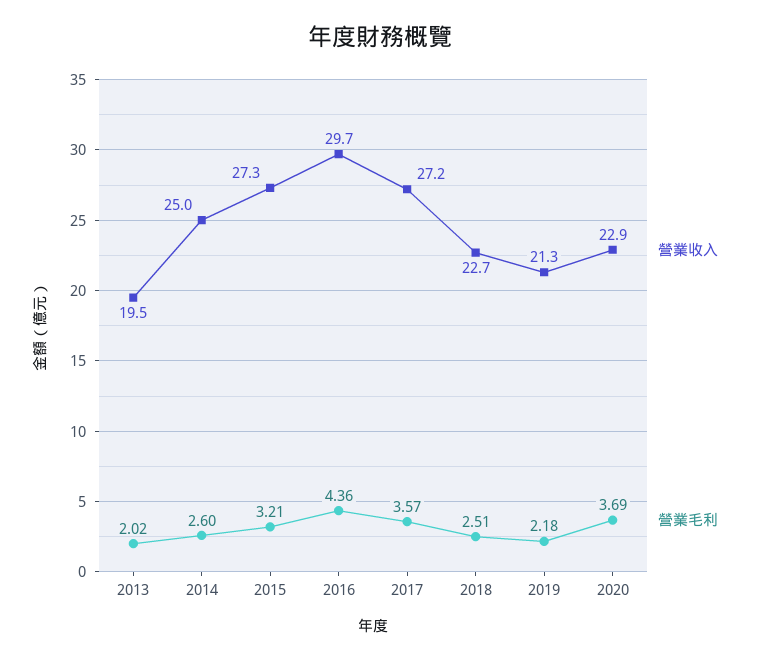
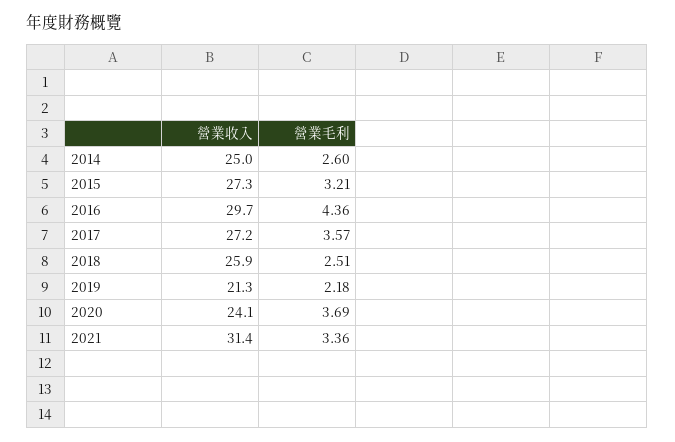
營業收入, 2013: 19.5 -> none
營業毛利, 2013: 2.02 -> none
營業收入, 2018: 22.7 -> 25.9
營業收入, 2020: 22.9 -> 24.1
營業收入, 2021: none -> 31.4
營業毛利, 2021: none -> 3.36

